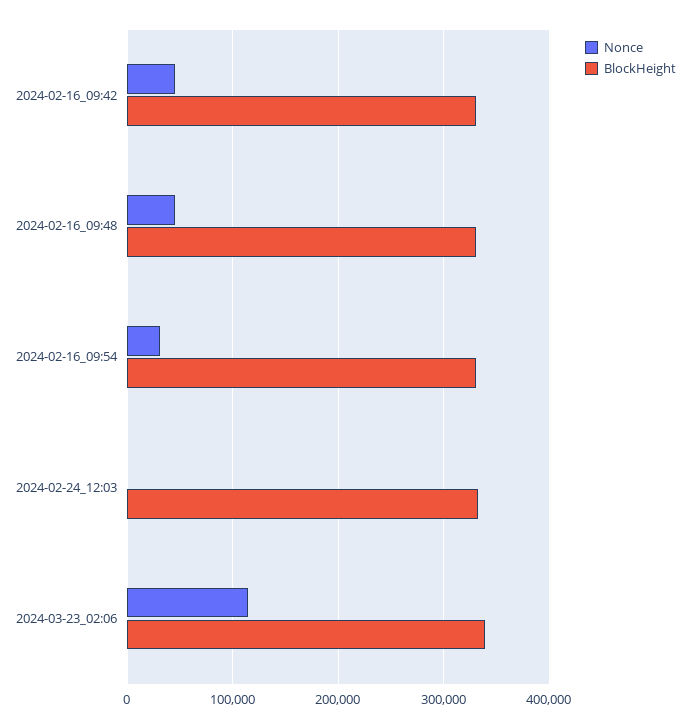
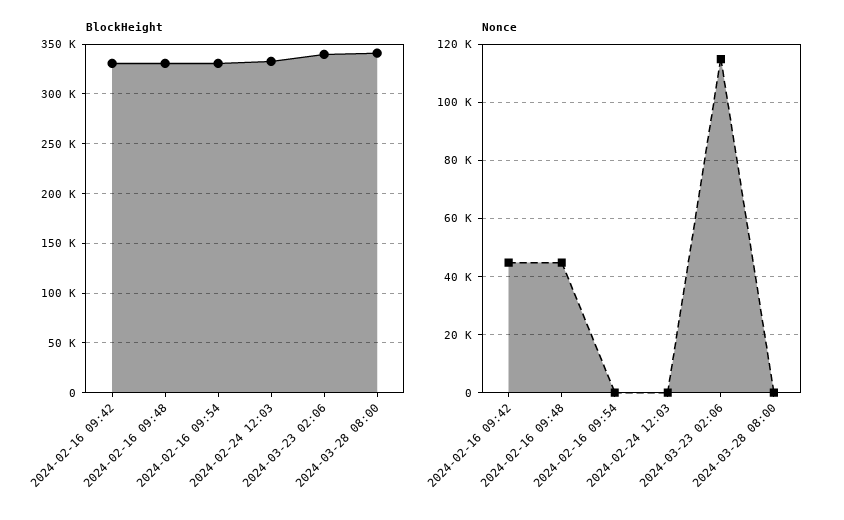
Nonce, 2024-02-16_09:54: 30000 -> 0
BlockHeight, 2024-03-28 08:00: none -> 340000
Nonce, 2024-03-28 08:00: none -> 0

